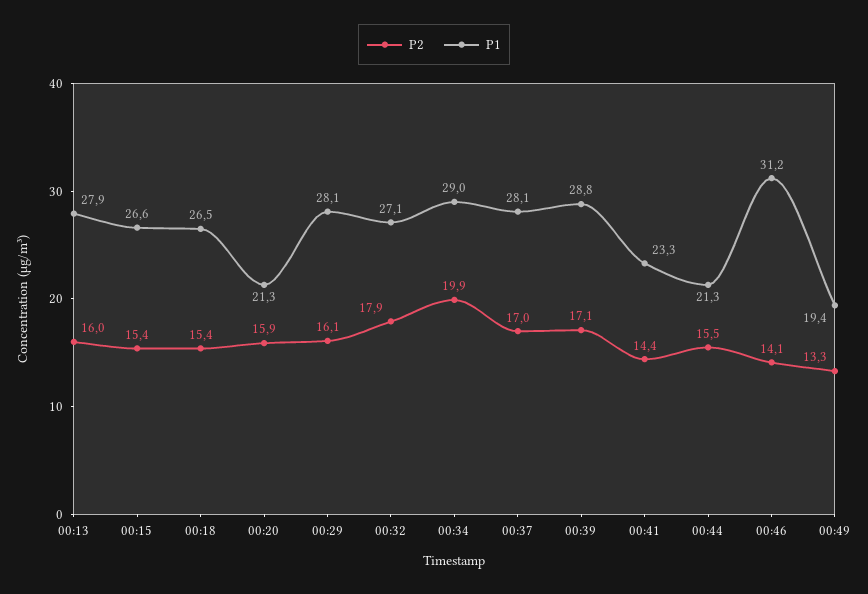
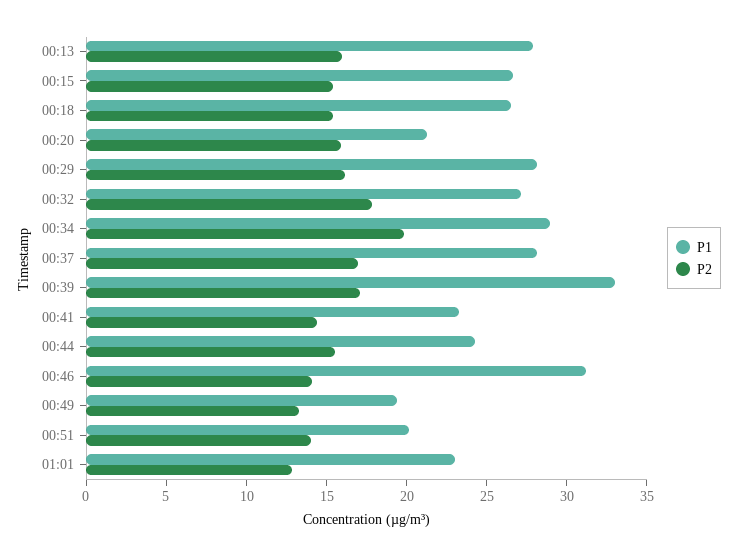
P1, 00:39: 28.8 -> 33
P1, 00:44: 21.3 -> 24
P1, 00:51: none -> 20
P2, 00:51: none -> 14
P1, 01:01: none -> 23
P2, 01:01: none -> 13

